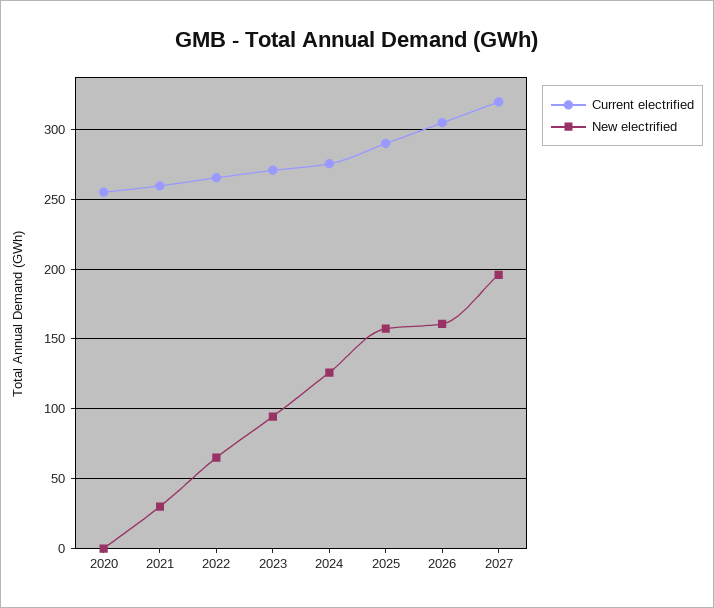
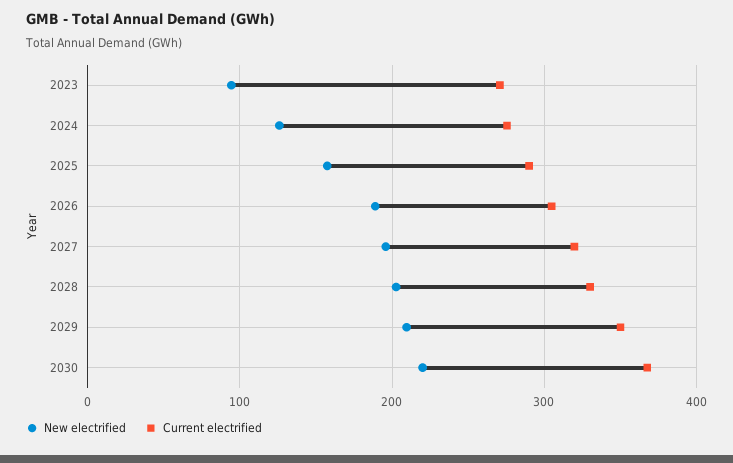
Current electrified, 2020: 255 -> none
New electrified, 2020: 0 -> none
Current electrified, 2021: 260 -> none
New electrified, 2021: 30 -> none
Current electrified, 2022: 265 -> none
New electrified, 2022: 65 -> none
New electrified, 2026: 160 -> 190
New electrified, 2028: none -> 200
Current electrified, 2028: none -> 330
New electrified, 2029: none -> 210
Current electrified, 2029: none -> 350
New electrified, 2030: none -> 220
Current electrified, 2030: none -> 370

